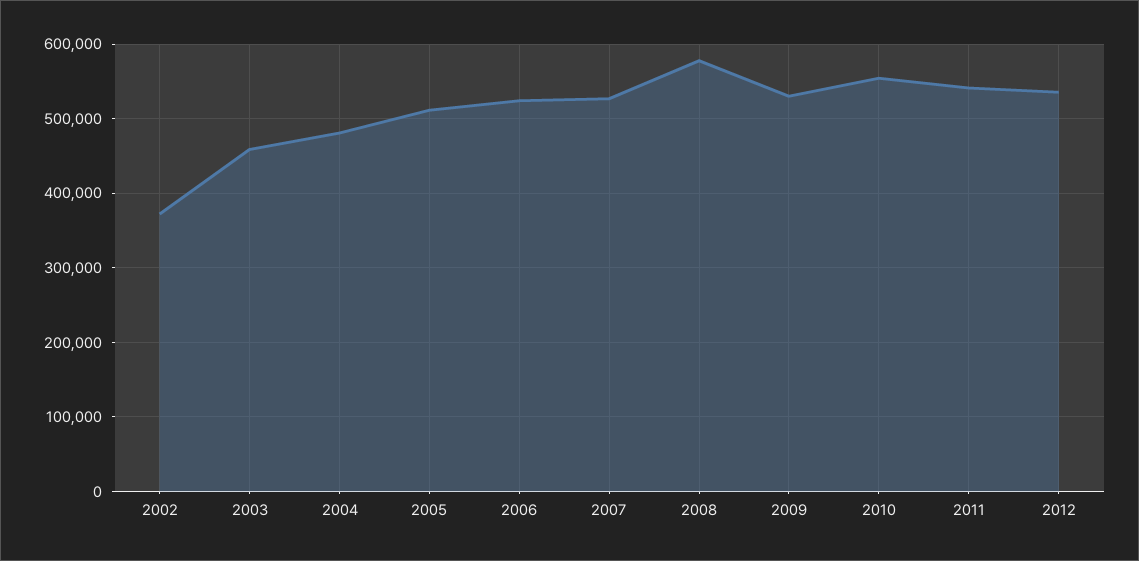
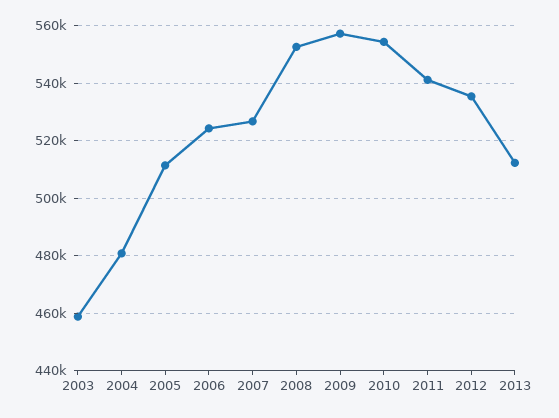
2002: 370000 -> none
2008: 580000 -> 552500
2009: 530000 -> 557500
2013: none -> 512500

